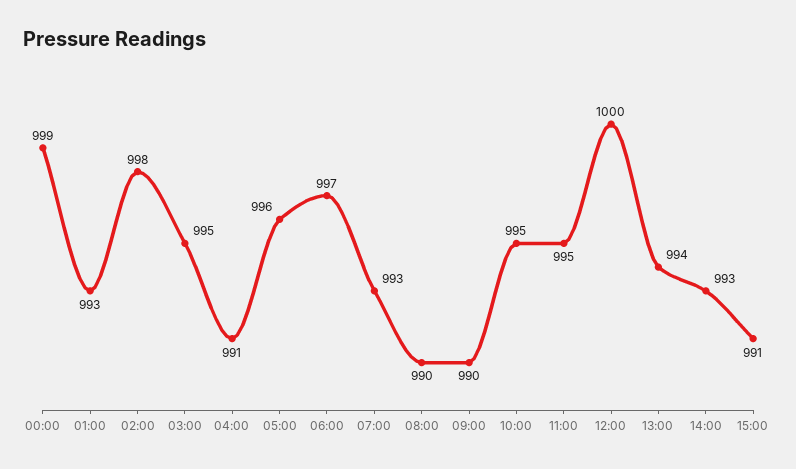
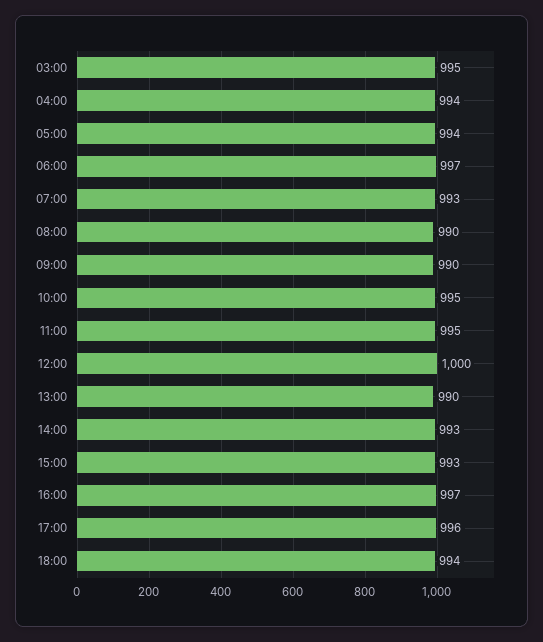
00:00: 999 -> none
01:00: 993 -> none
02:00: 998 -> none
04:00: 991 -> 994
05:00: 996 -> 994
13:00: 994 -> 990
15:00: 991 -> 993
16:00: none -> 997
17:00: none -> 996
18:00: none -> 994

